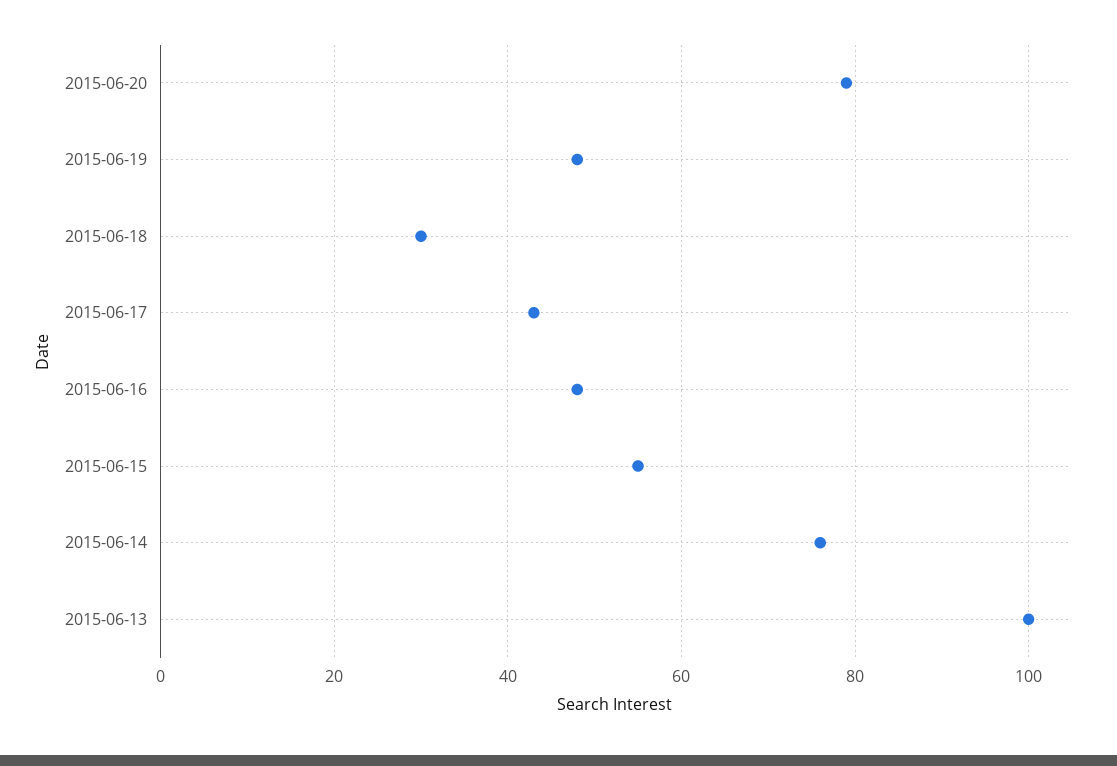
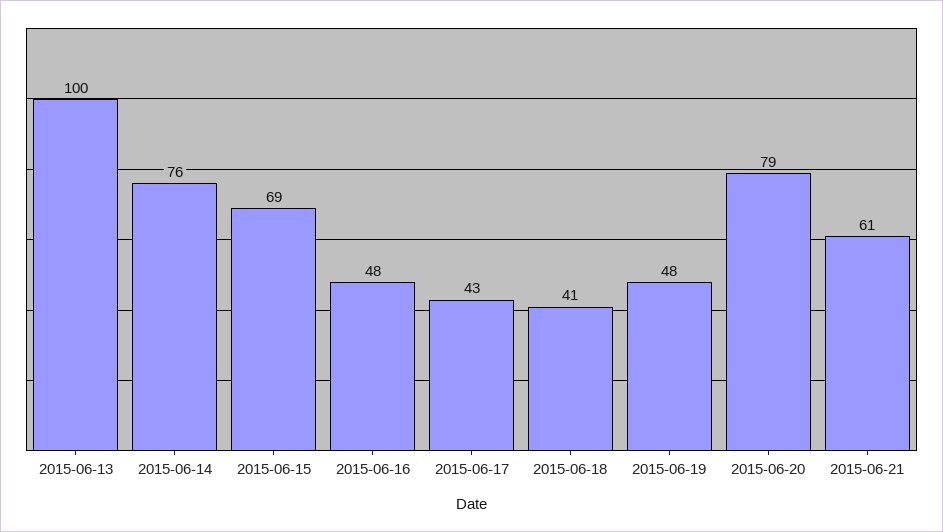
2015-06-18: 30 -> 41
2015-06-15: 55 -> 69
2015-06-21: none -> 61

